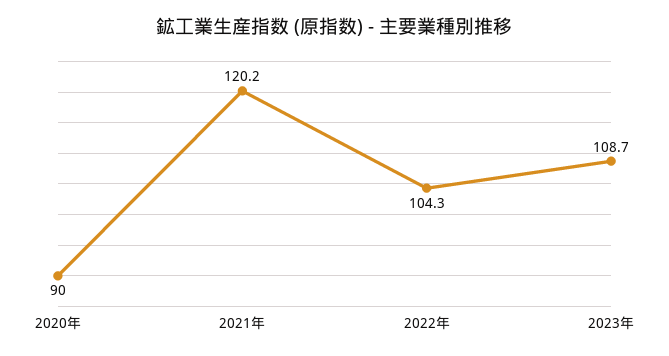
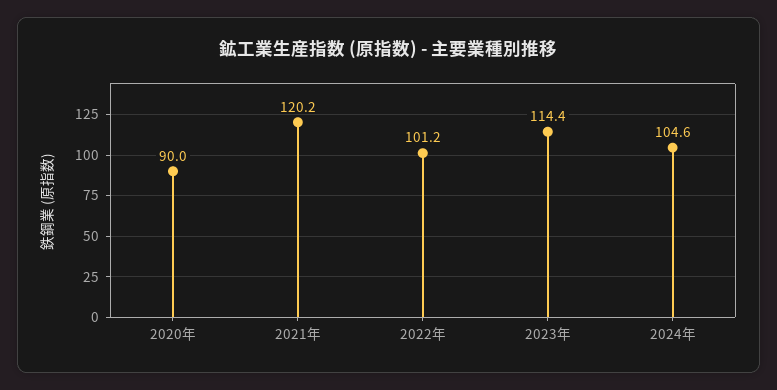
2022年: 104.3 -> 101.2
2023年: 108.7 -> 114.4
2024年: none -> 104.6

